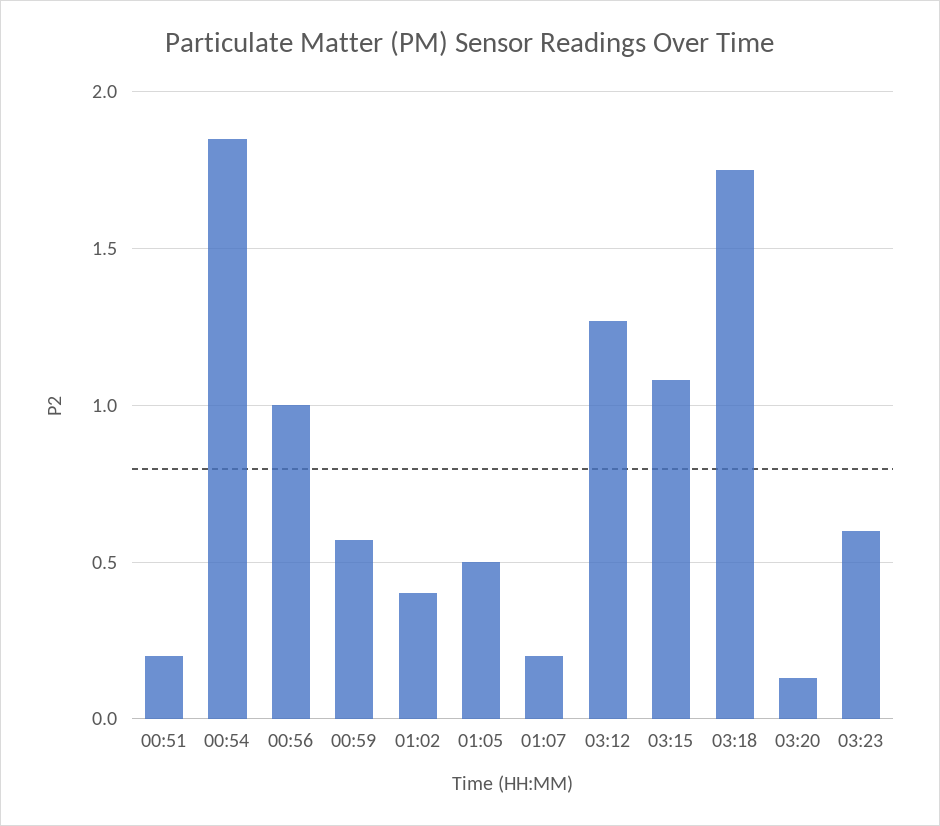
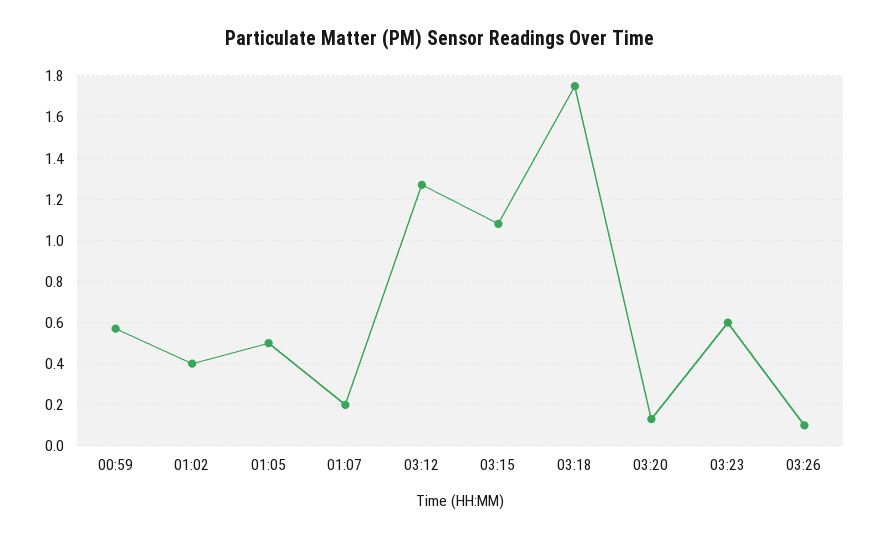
00:51: 0.2 -> none
00:54: 1.85 -> none
00:56: 1 -> none
03:26: none -> 0.1

